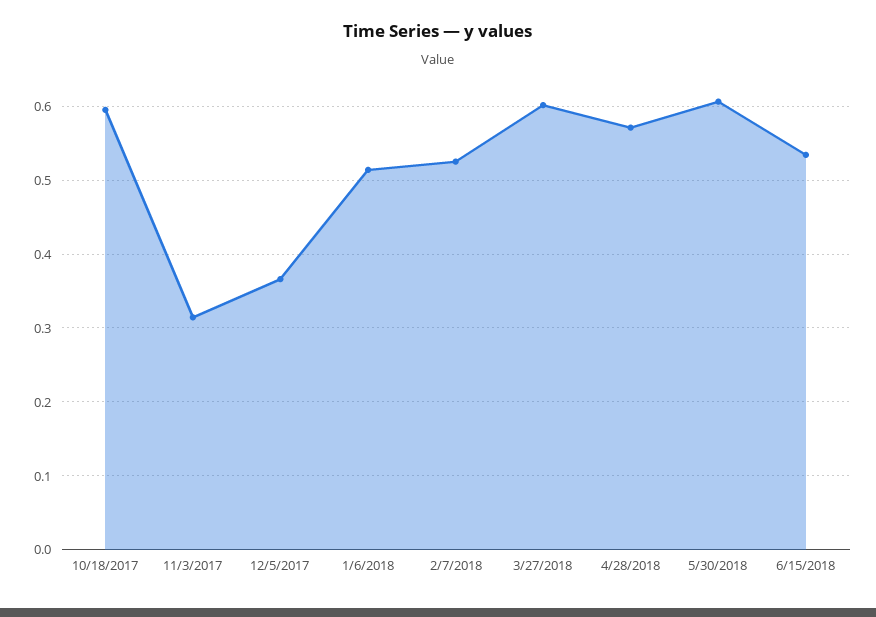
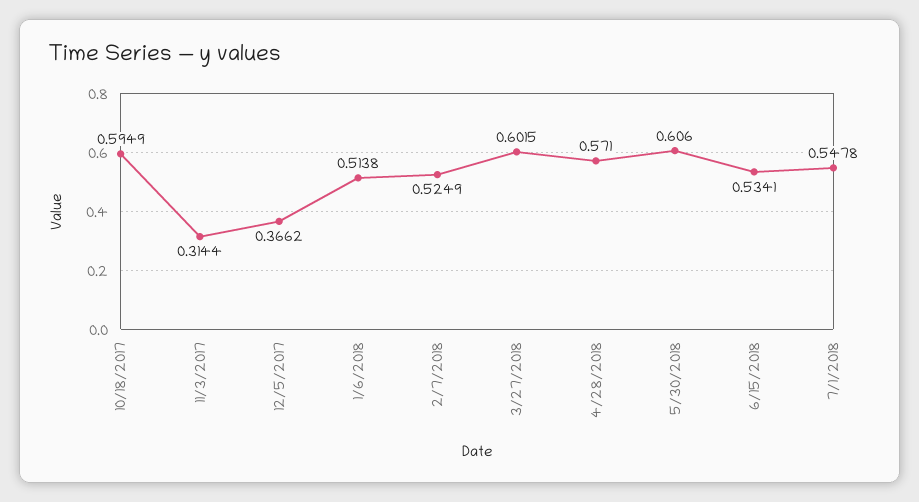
7/1/2018: none -> 0.5478

